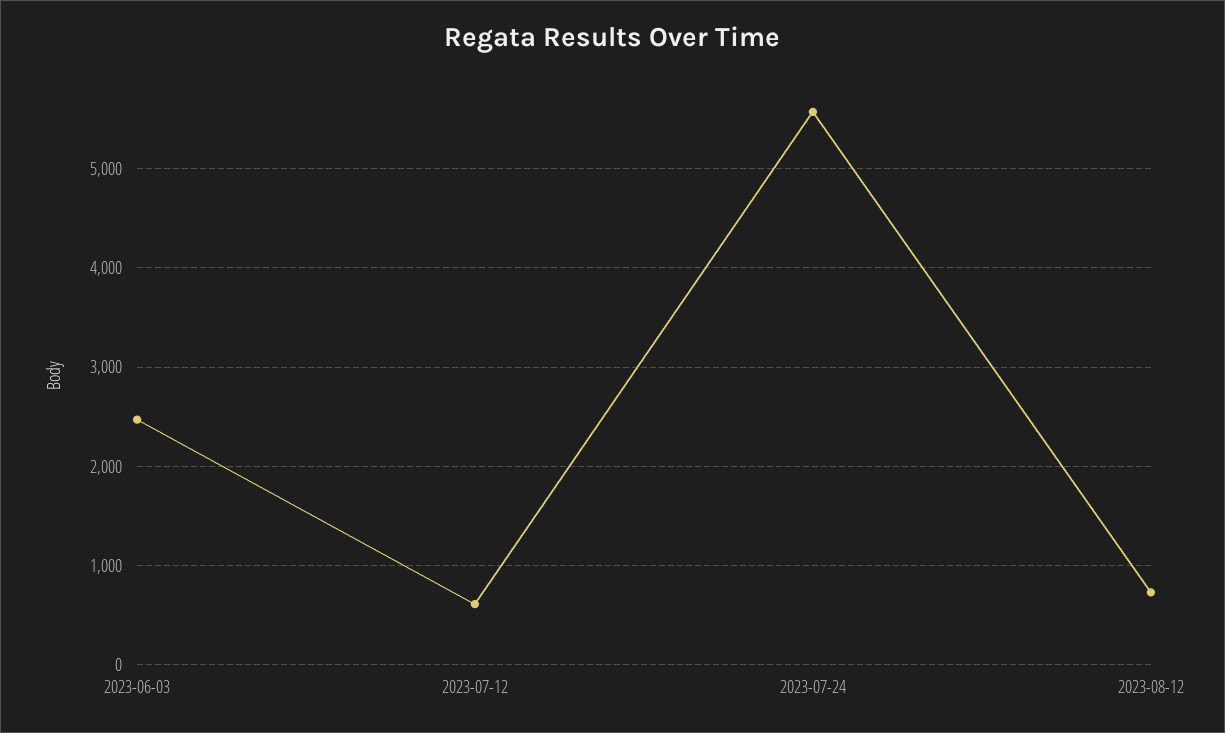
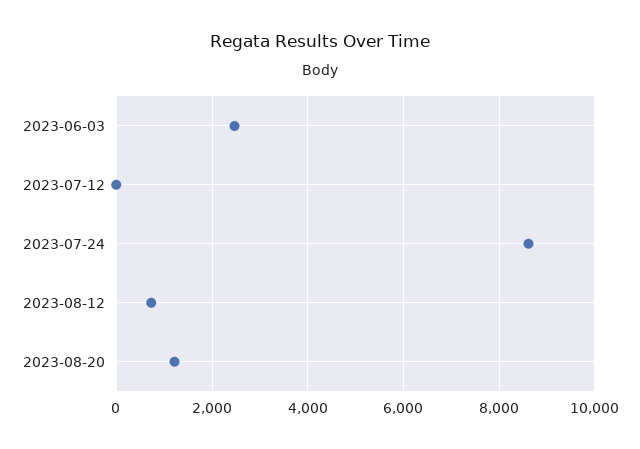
2023-07-12: 600 -> 0
2023-07-24: 5600 -> 8600
2023-08-20: none -> 1200

